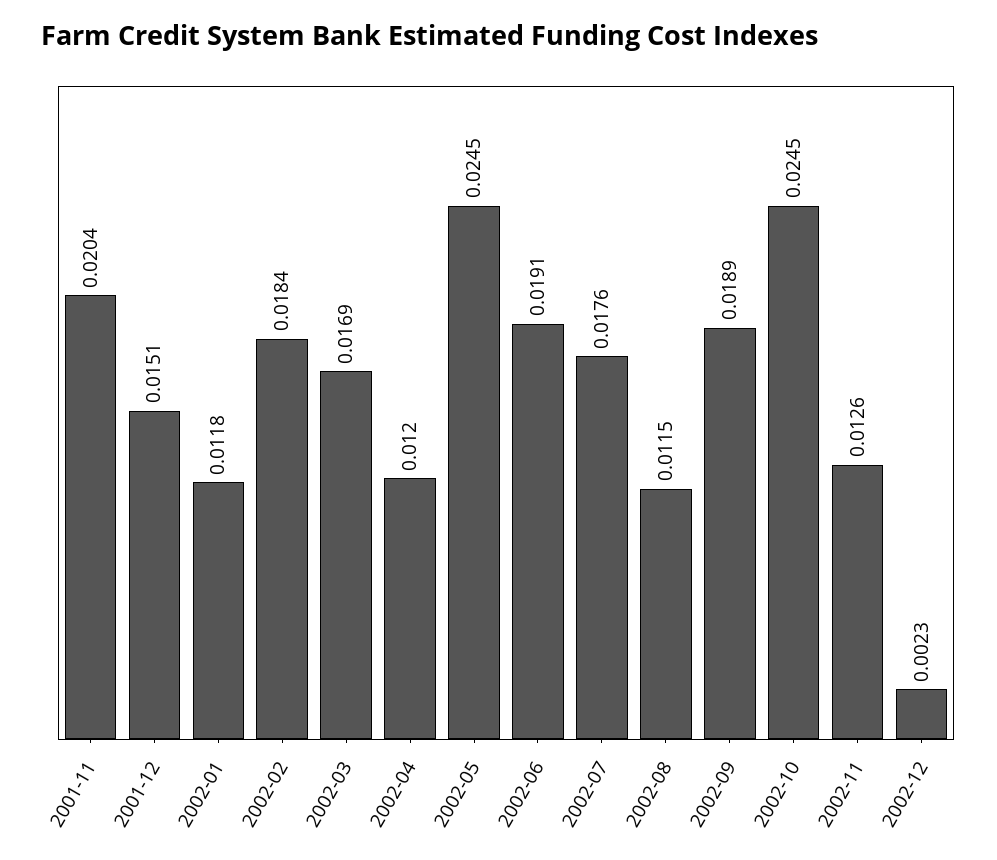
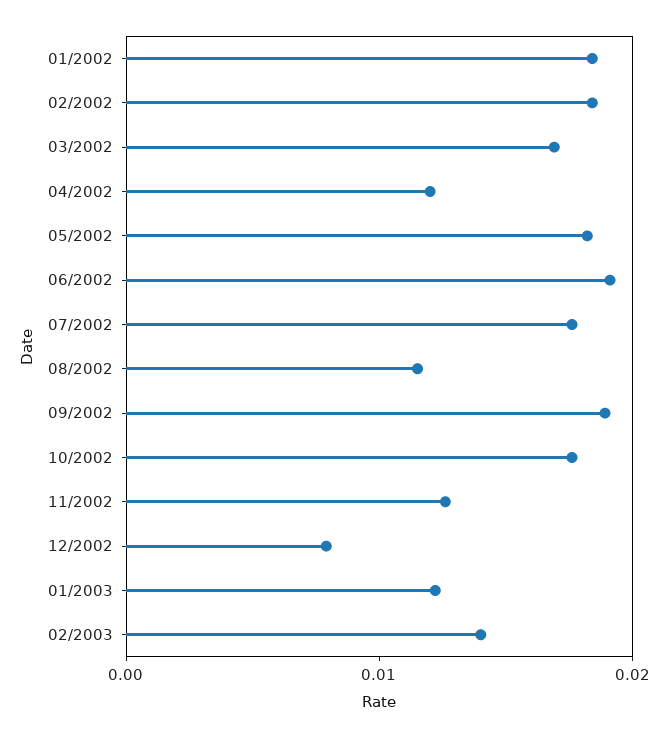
2001-11: 0.0204 -> none
2001-12: 0.0151 -> none
2002-01: 0.0118 -> 0.018
2002-05: 0.0245 -> 0.018
2002-10: 0.0245 -> 0.018
2002-12: 0.0023 -> 0.008
01/2003: none -> 0.012
02/2003: none -> 0.014

